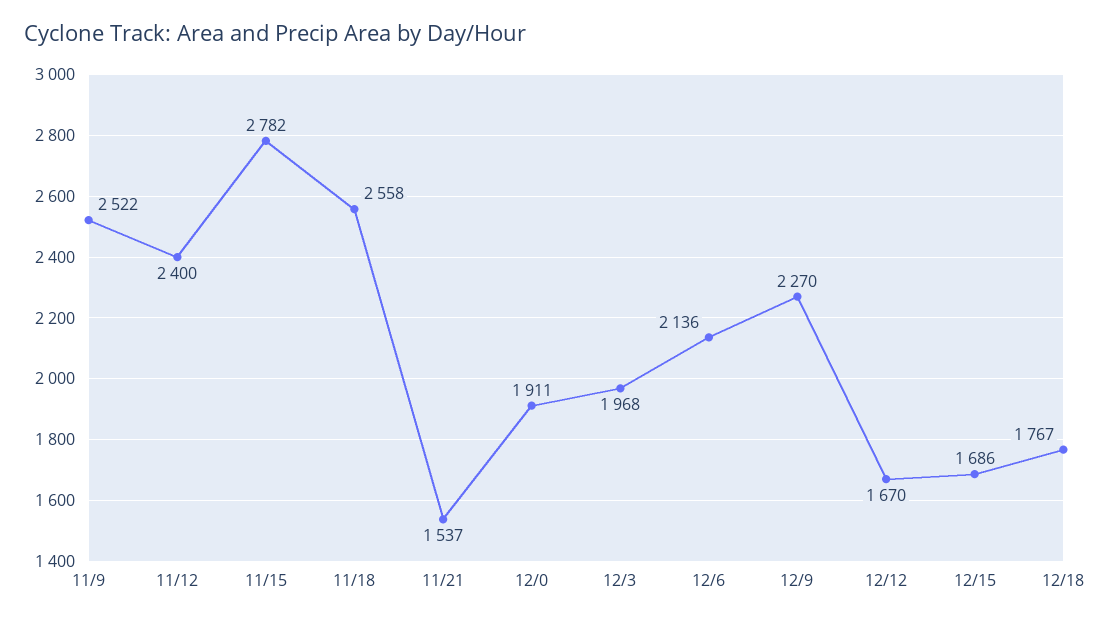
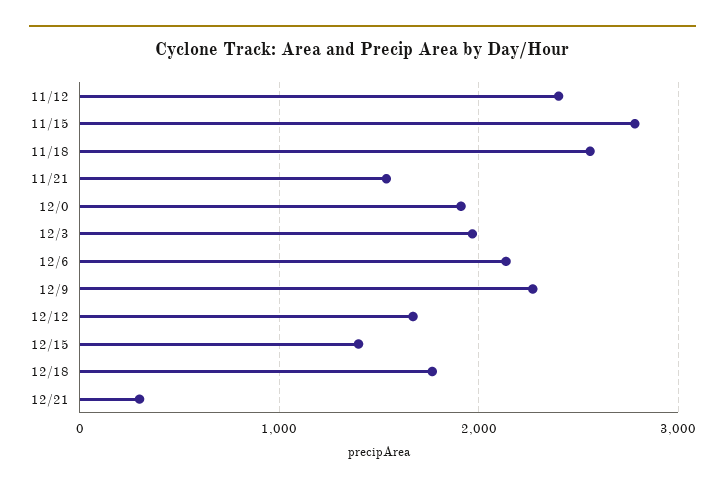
11/9: 2522 -> none
12/15: 1686 -> 1400
12/21: none -> 300

